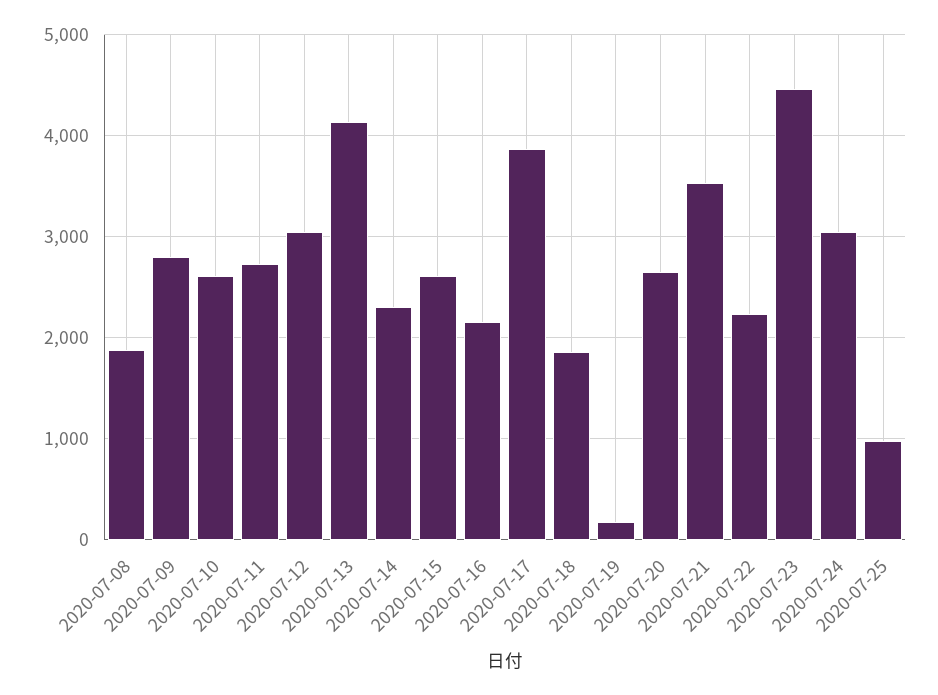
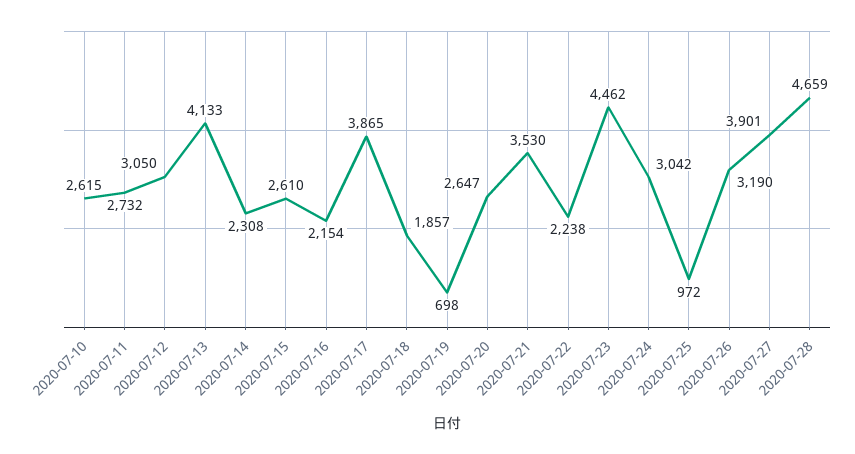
2020-07-08: 1900 -> none
2020-07-09: 2800 -> none
2020-07-19: 200 -> 698
2020-07-26: none -> 3190
2020-07-27: none -> 3901
2020-07-28: none -> 4659

